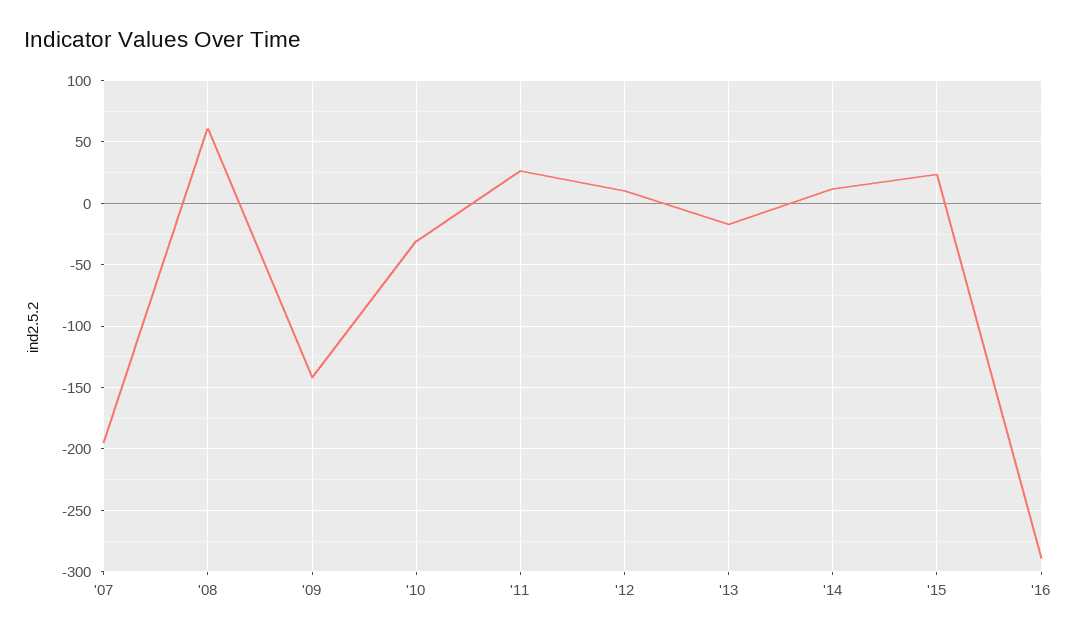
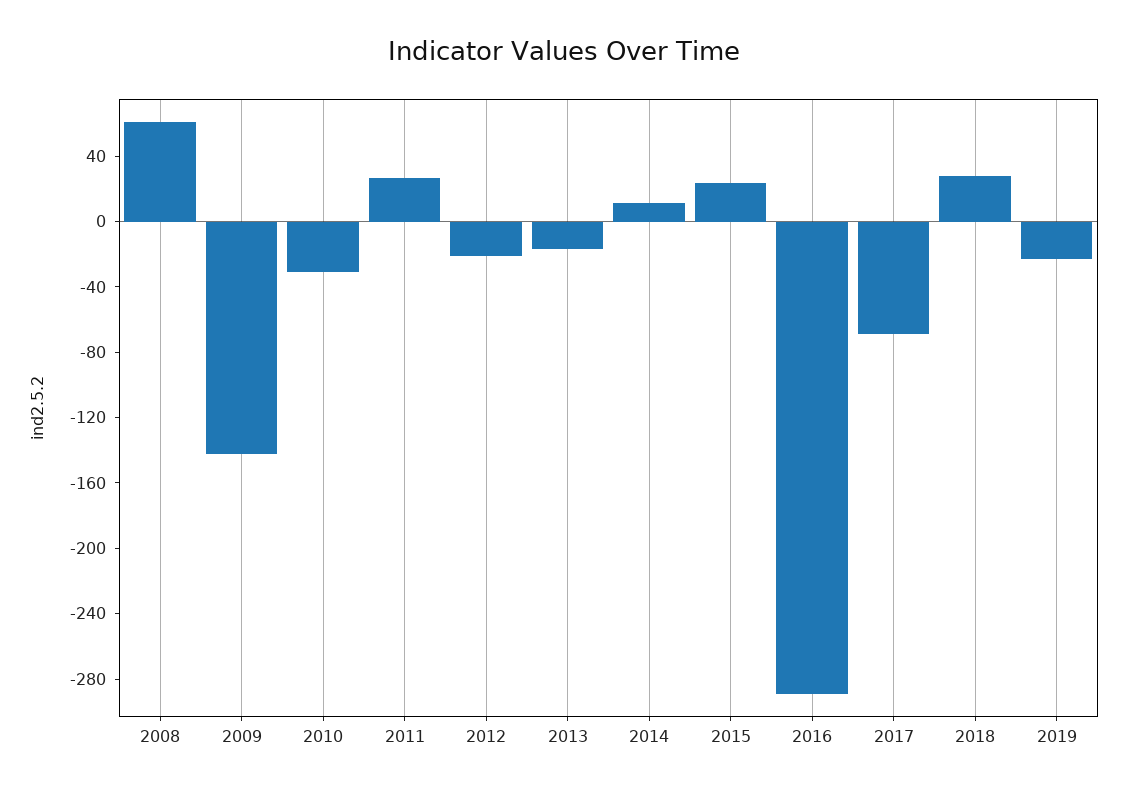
'07: -195 -> none
'12: 10 -> -20
2017: none -> -70
2018: none -> 30
2019: none -> -20

